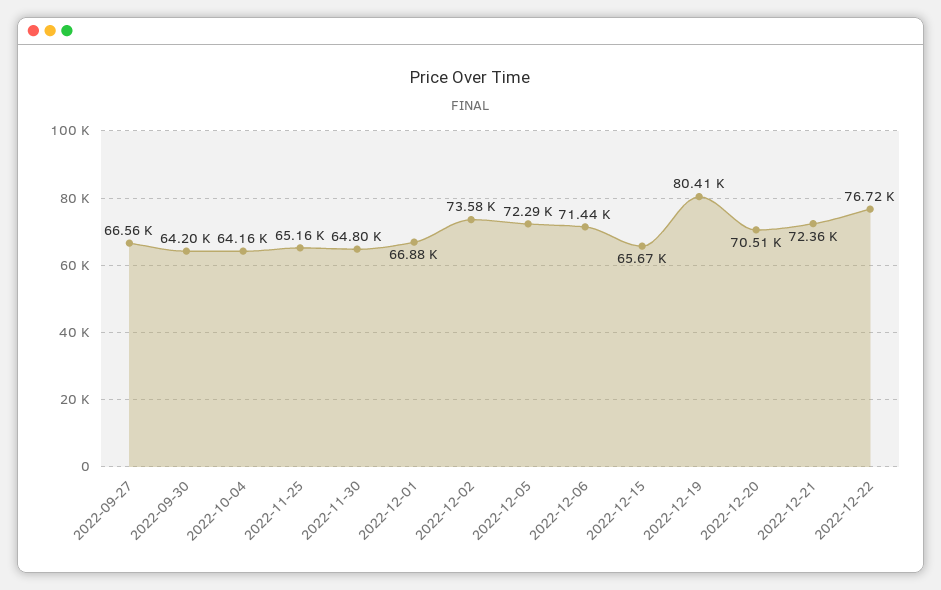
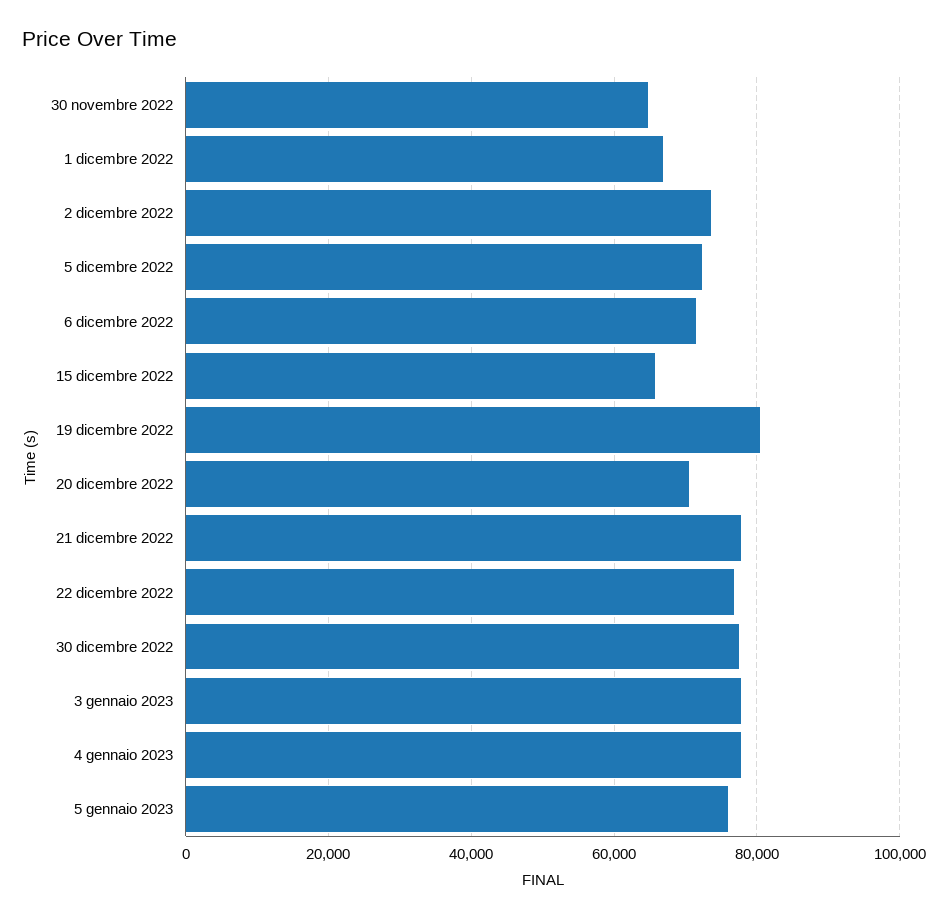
2022-09-27: 66560 -> none
2022-09-30: 64200 -> none
2022-10-04: 64160 -> none
2022-11-25: 65160 -> none
2022-12-21: 72360 -> 78000
30 dicembre 2022: none -> 78000
3 gennaio 2023: none -> 78000
4 gennaio 2023: none -> 78000
5 gennaio 2023: none -> 76000

